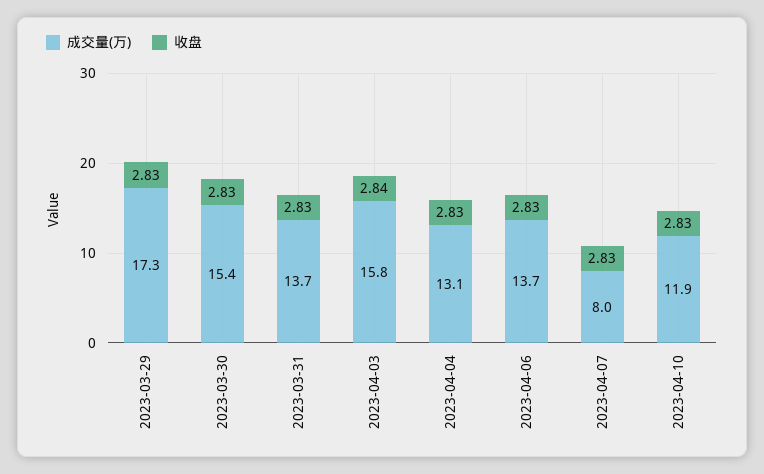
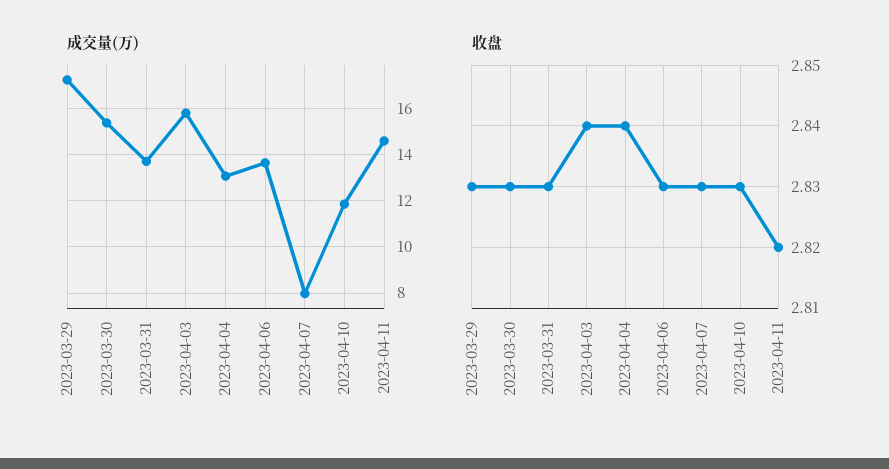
收盘, 2023-04-04: 2.83 -> 2.84
成交量(万), 2023-04-11: none -> 14.5
收盘, 2023-04-11: none -> 2.82

